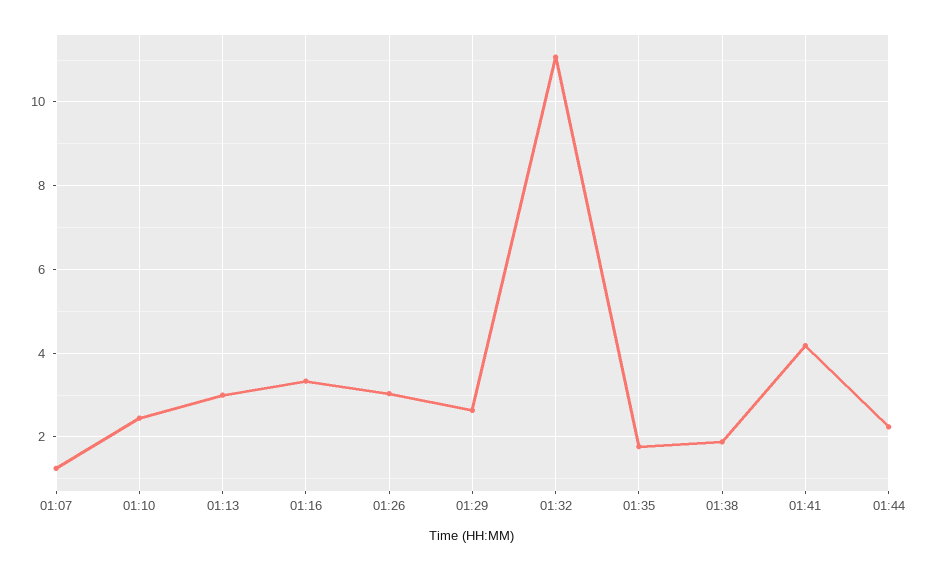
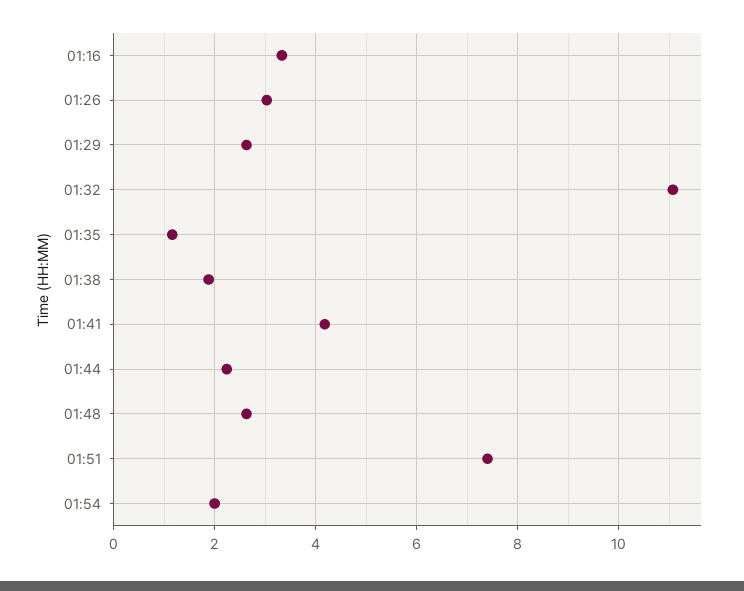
01:07: 1.2 -> none
01:10: 2.4 -> none
01:13: 3 -> none
01:35: 1.8 -> 1.2
01:48: none -> 2.6
01:51: none -> 7.4
01:54: none -> 2

